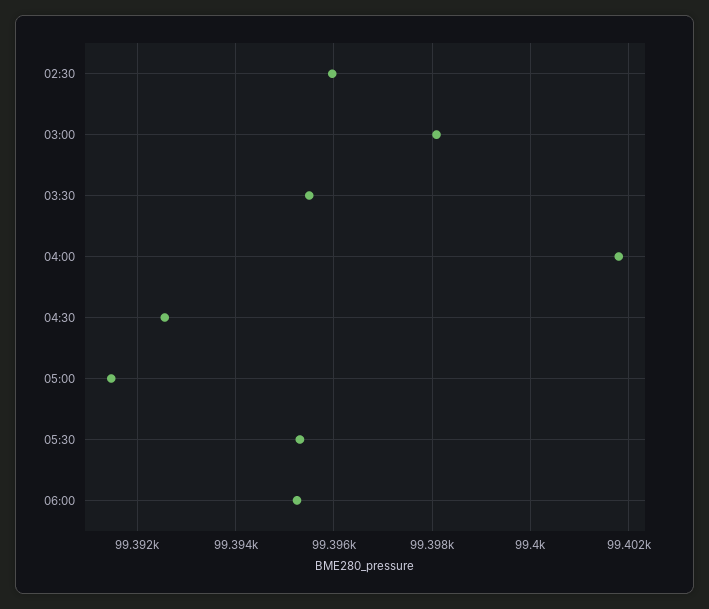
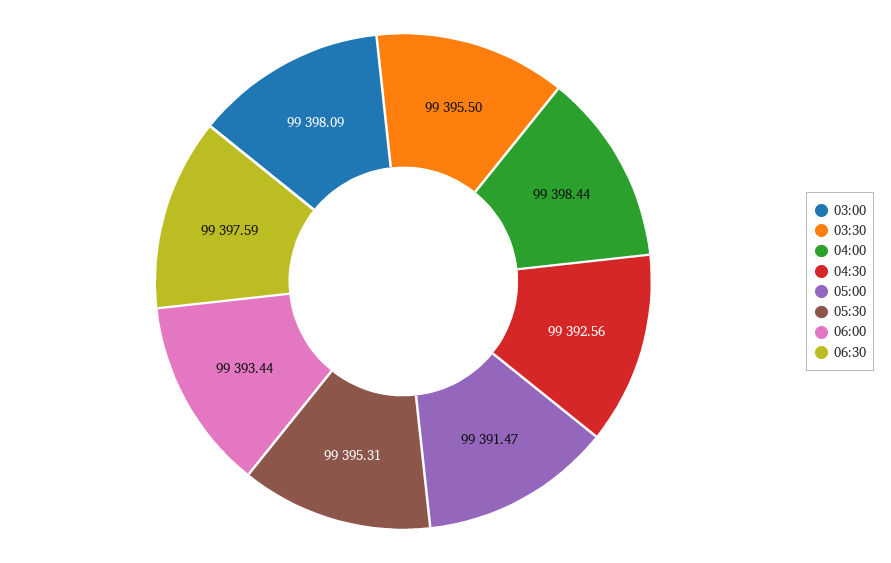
02:30: 99396 -> none
04:00: 99401.8 -> 99398.44
06:00: 99395.2 -> 99393.44
06:30: none -> 99397.59

